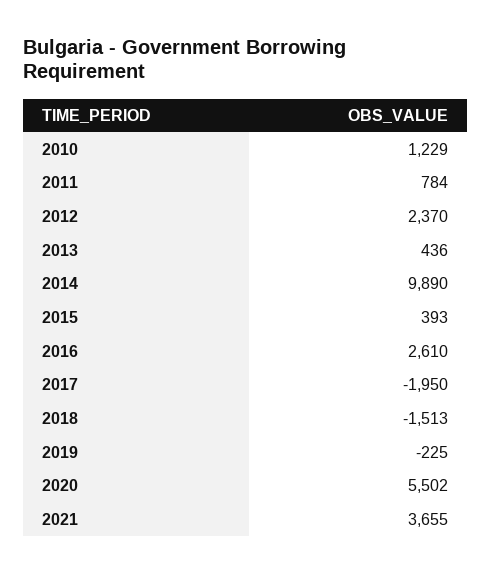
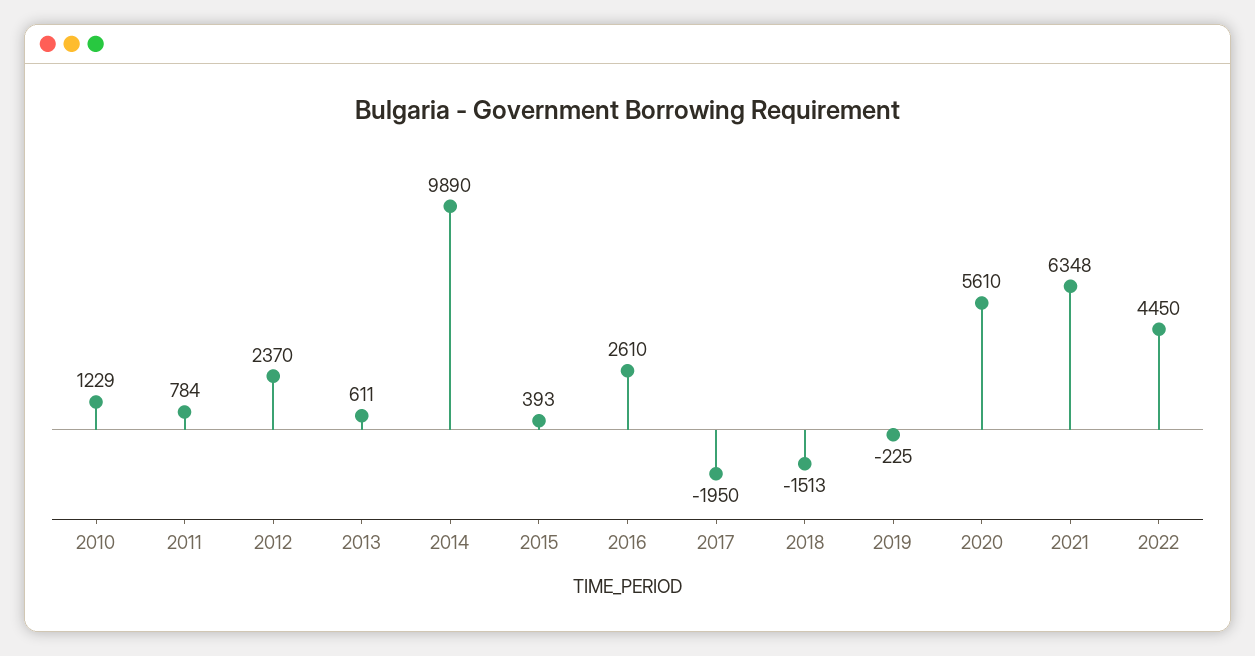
2013: 436 -> 611
2020: 5502 -> 5610
2021: 3655 -> 6348
2022: none -> 4450

